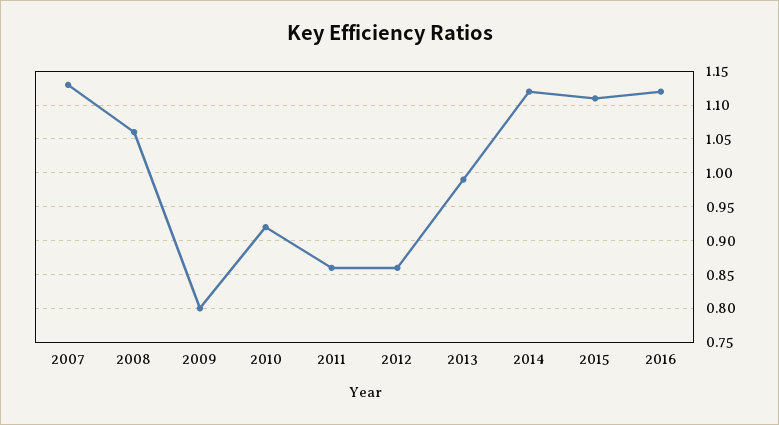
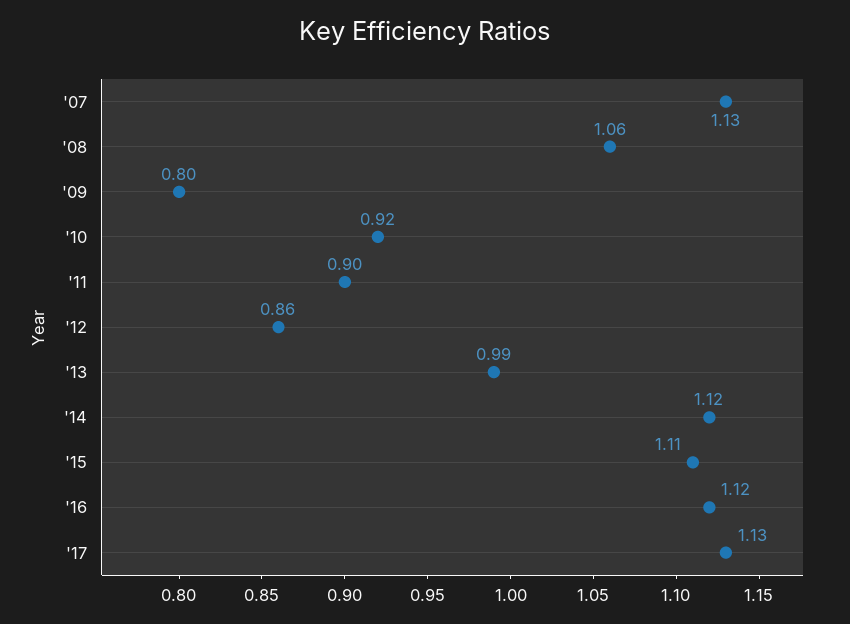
2011: 0.86 -> 0.9
'17: none -> 1.13

